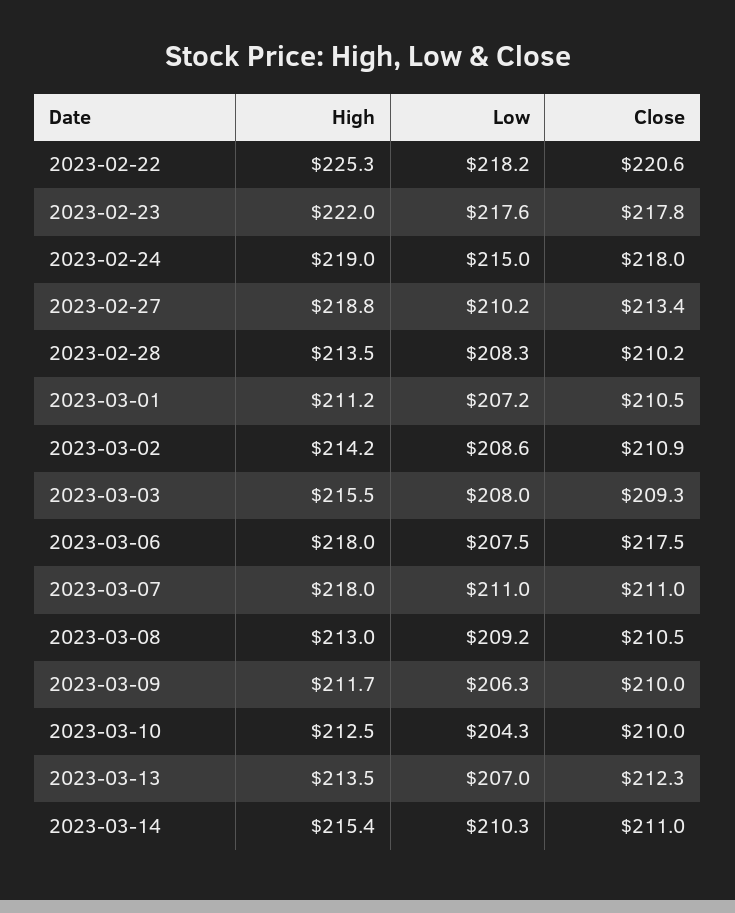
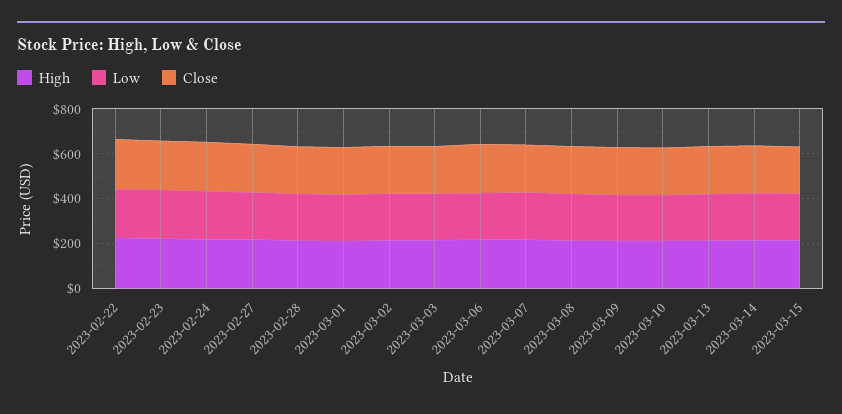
High, 2023-03-15: none -> 200
Low, 2023-03-15: none -> 200
Close, 2023-03-15: none -> 200

